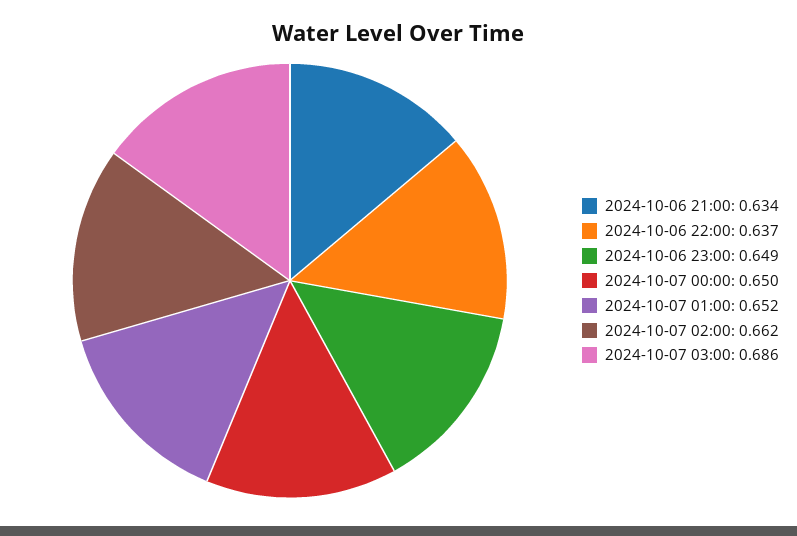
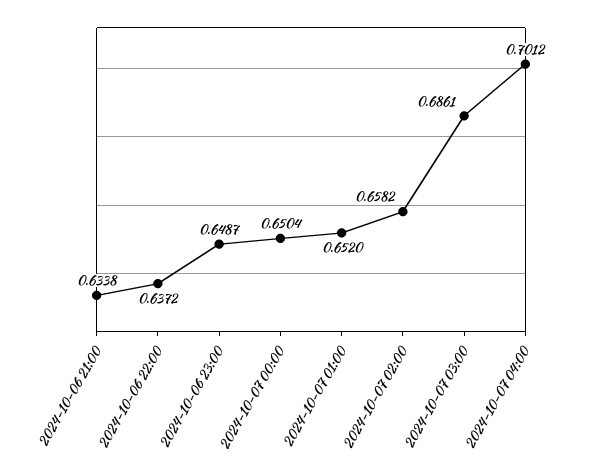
2024-10-07 02:00: 0.662 -> 0.6582
2024-10-07 04:00: none -> 0.7012

